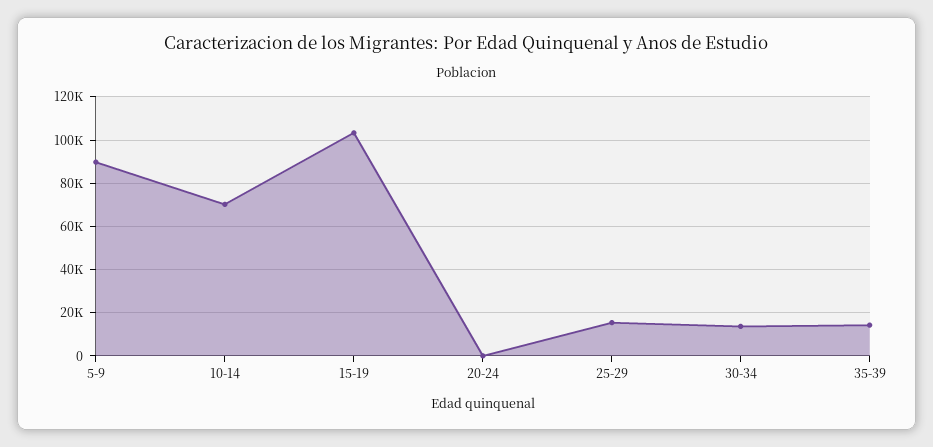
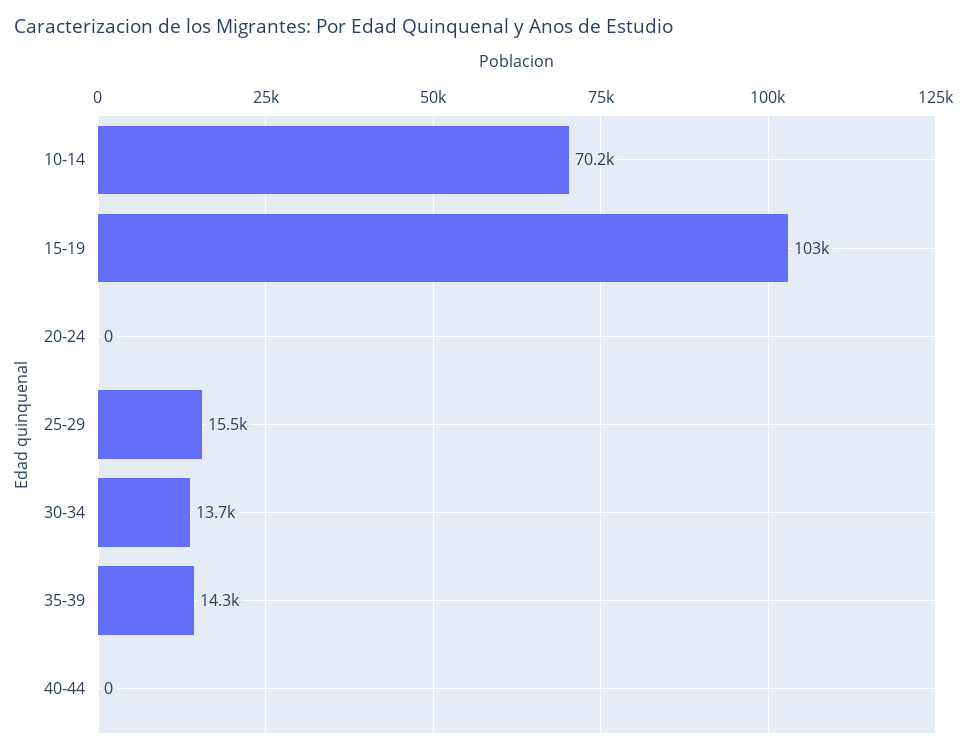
5-9: 90000 -> none
40-44: none -> 0

